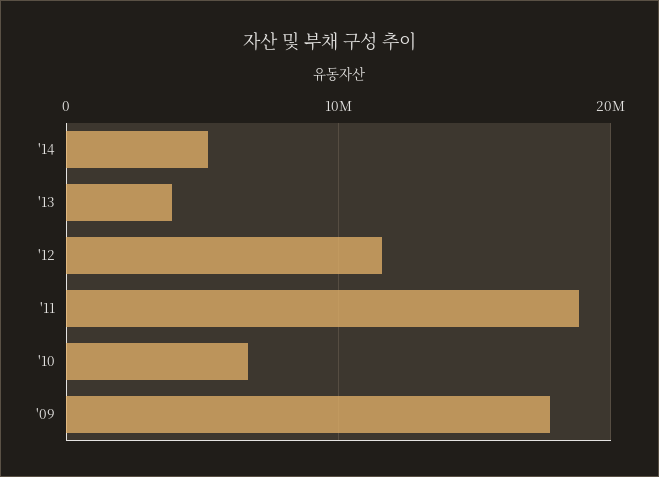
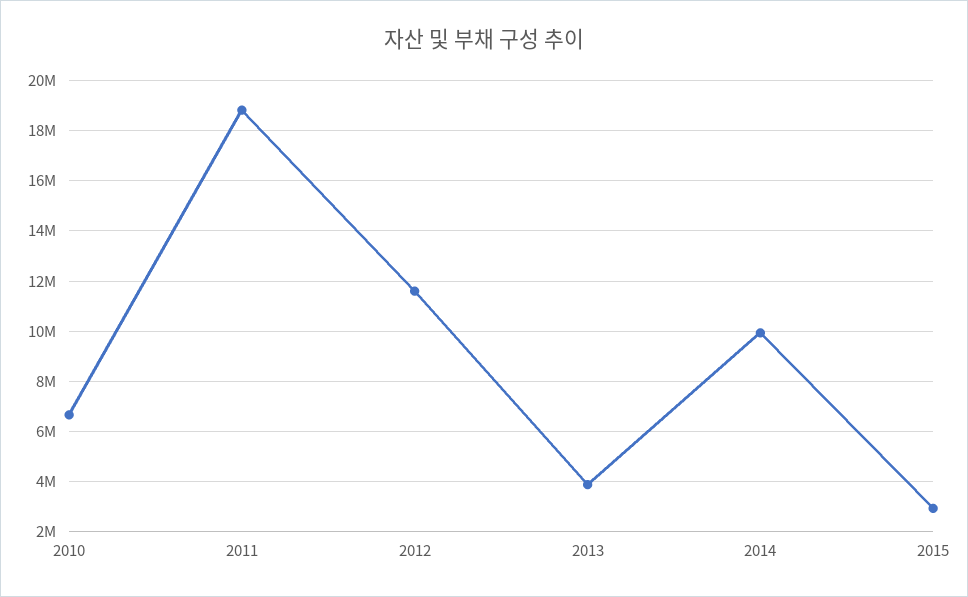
'14: 5000000 -> 10000000
'09: 18000000 -> none
2015: none -> 3000000

